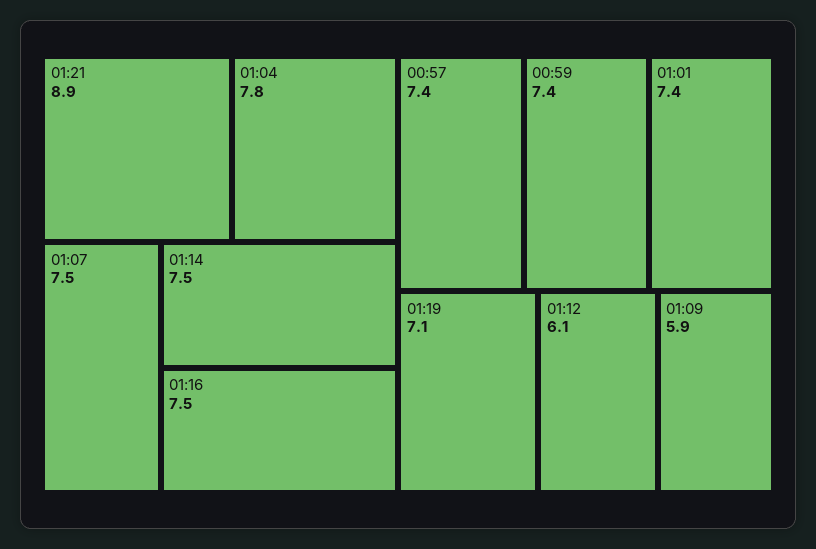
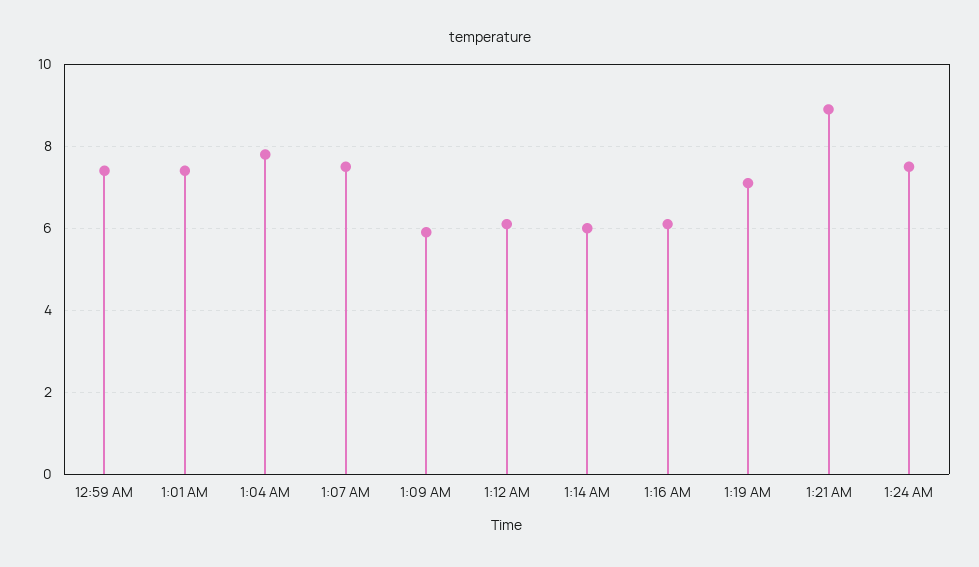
01:14: 7.5 -> 6
01:16: 7.5 -> 6
00:57: 7.4 -> none
1:24 AM: none -> 7.5

